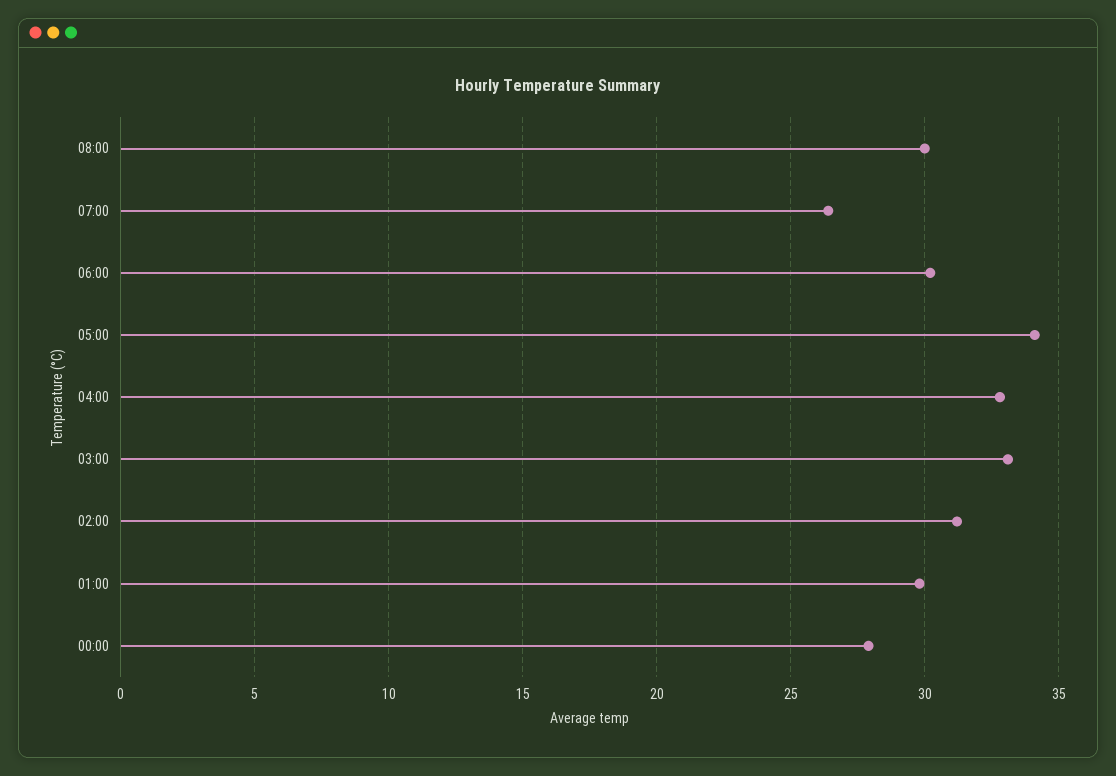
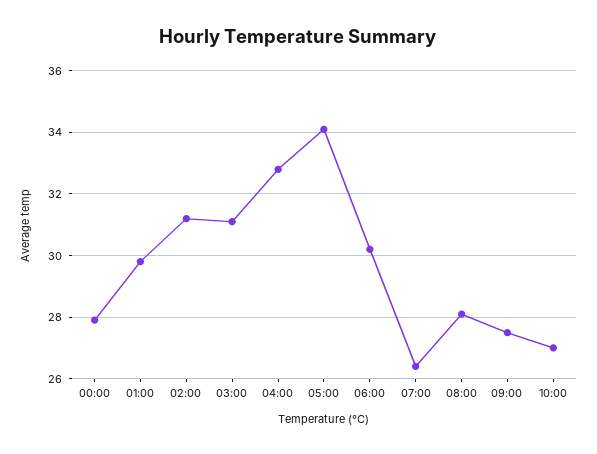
08:00: 30 -> 28
03:00: 33 -> 31
09:00: none -> 27.5
10:00: none -> 27

